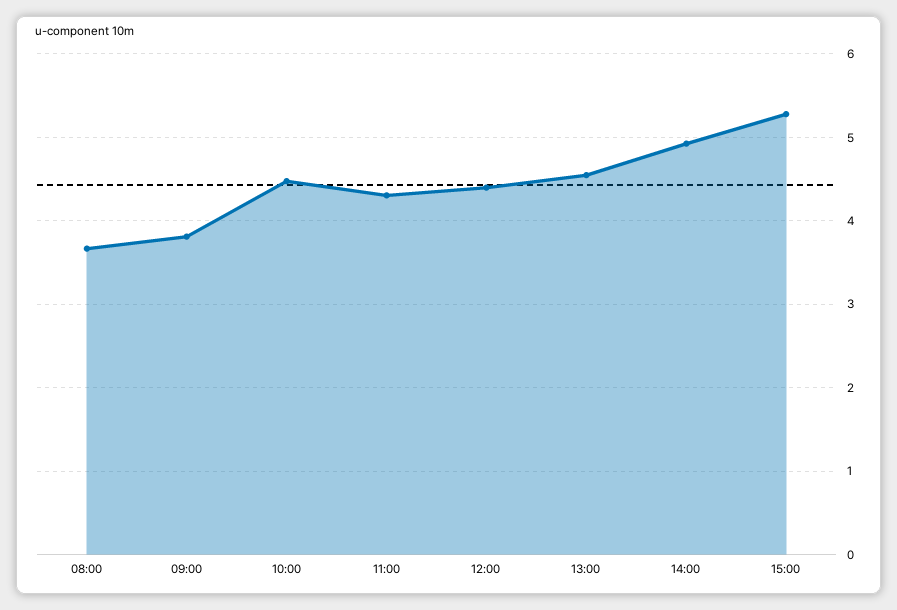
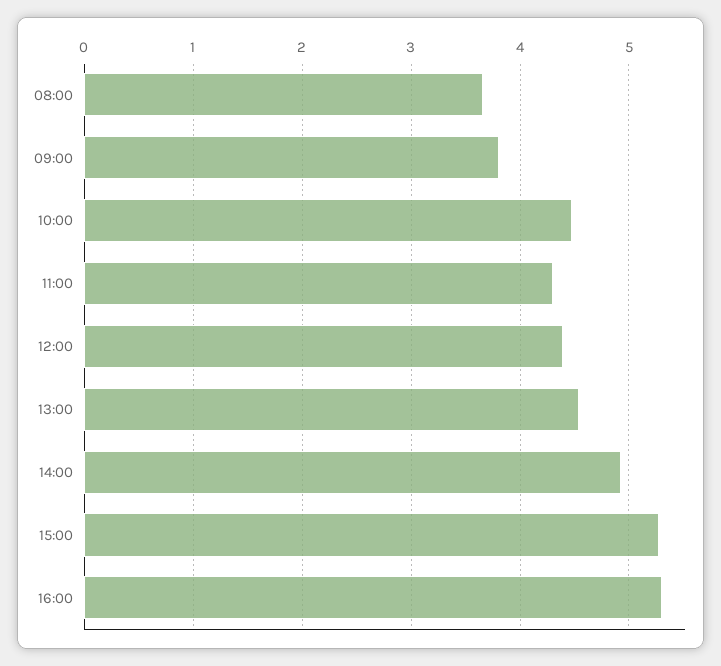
16:00: none -> 5.3

